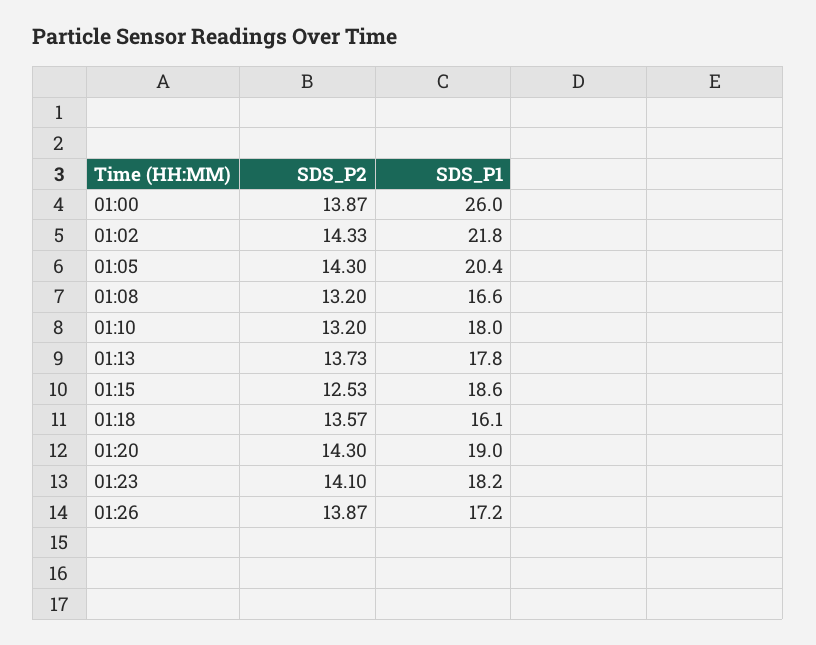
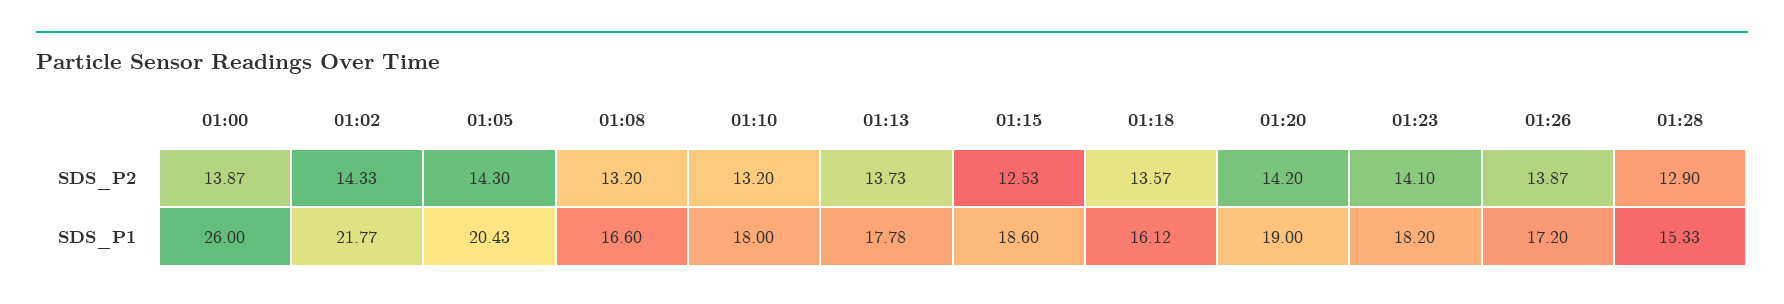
SDS_P2, 01:20: 14.3 -> 14.2
SDS_P2, 01:28: none -> 12.9
SDS_P1, 01:28: none -> 15.33

